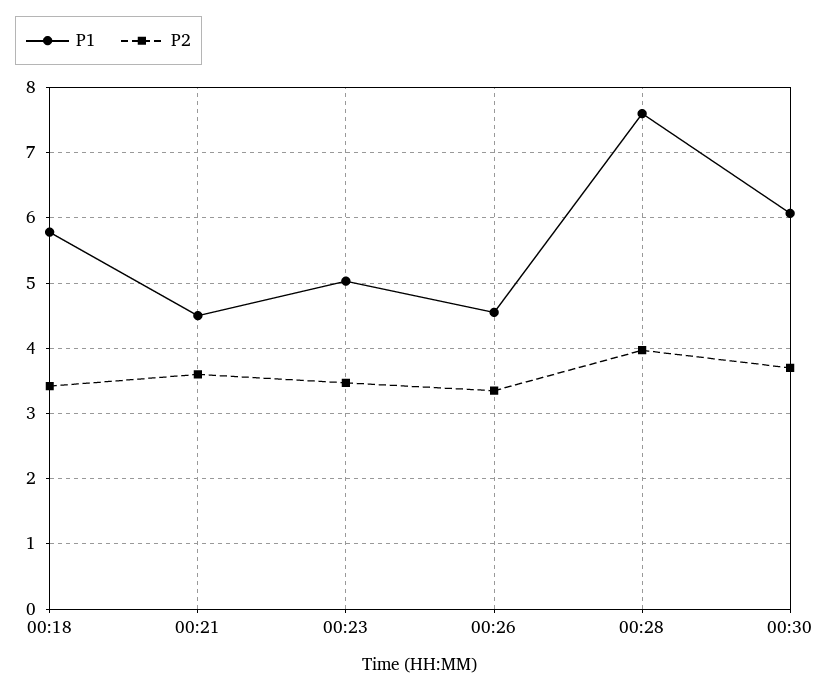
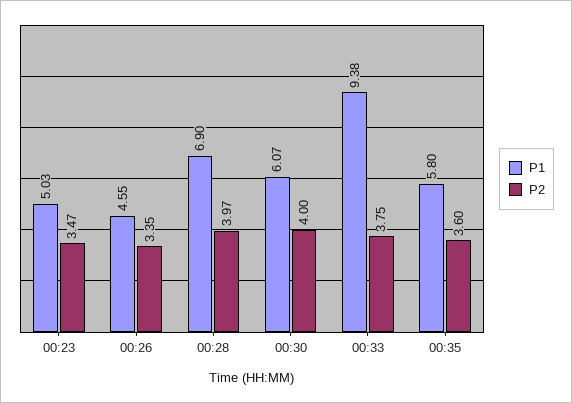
P1, 00:18: 5.8 -> none
P2, 00:18: 3.4 -> none
P1, 00:21: 4.5 -> none
P2, 00:21: 3.6 -> none
P1, 00:28: 7.6 -> 6.9
P2, 00:30: 3.7 -> 4
P1, 00:33: none -> 9.38
P2, 00:33: none -> 3.75
P1, 00:35: none -> 5.8
P2, 00:35: none -> 3.6

